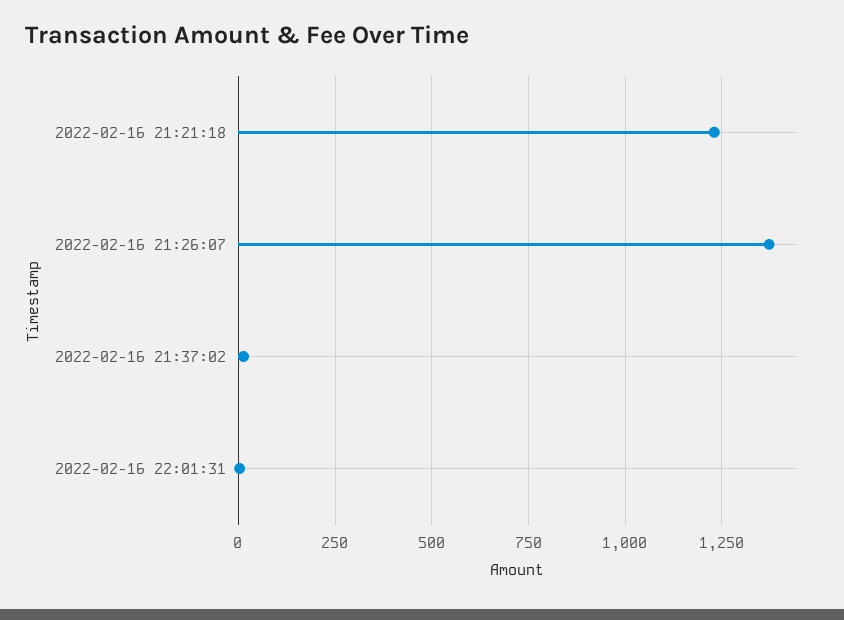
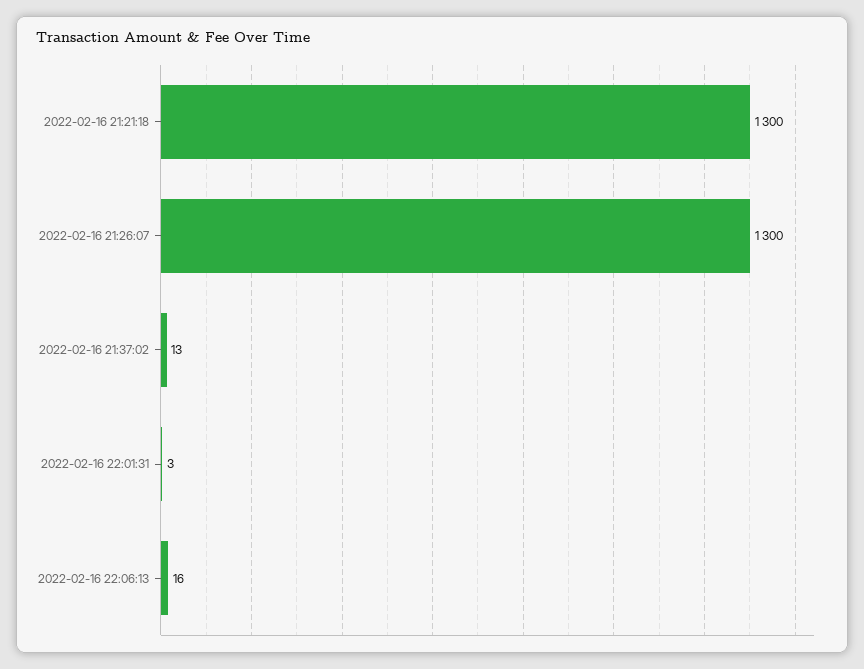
2022-02-16 21:21:18: 1225 -> 1300
2022-02-16 21:26:07: 1375 -> 1300
2022-02-16 22:06:13: none -> 16

